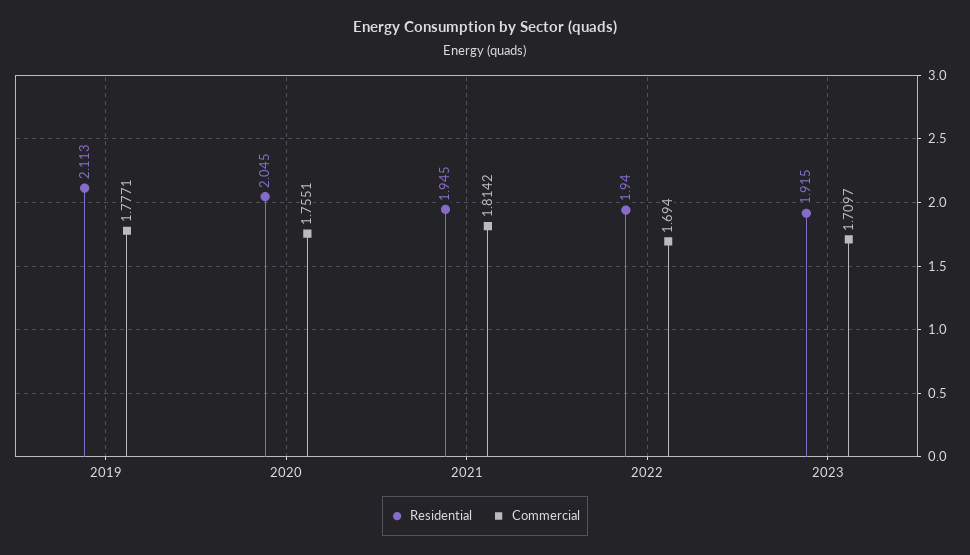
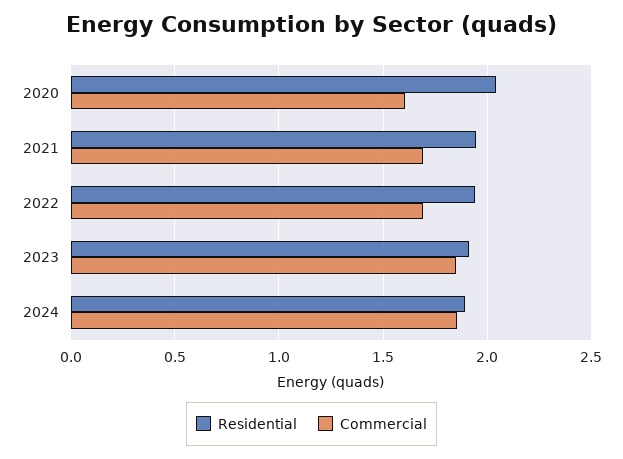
Residential, 2019: 2.113 -> none
Commercial, 2019: 1.7771 -> none
Commercial, 2020: 1.7551 -> 1.6
Commercial, 2021: 1.8142 -> 1.7
Commercial, 2023: 1.7097 -> 1.85
Residential, 2024: none -> 1.9
Commercial, 2024: none -> 1.85

